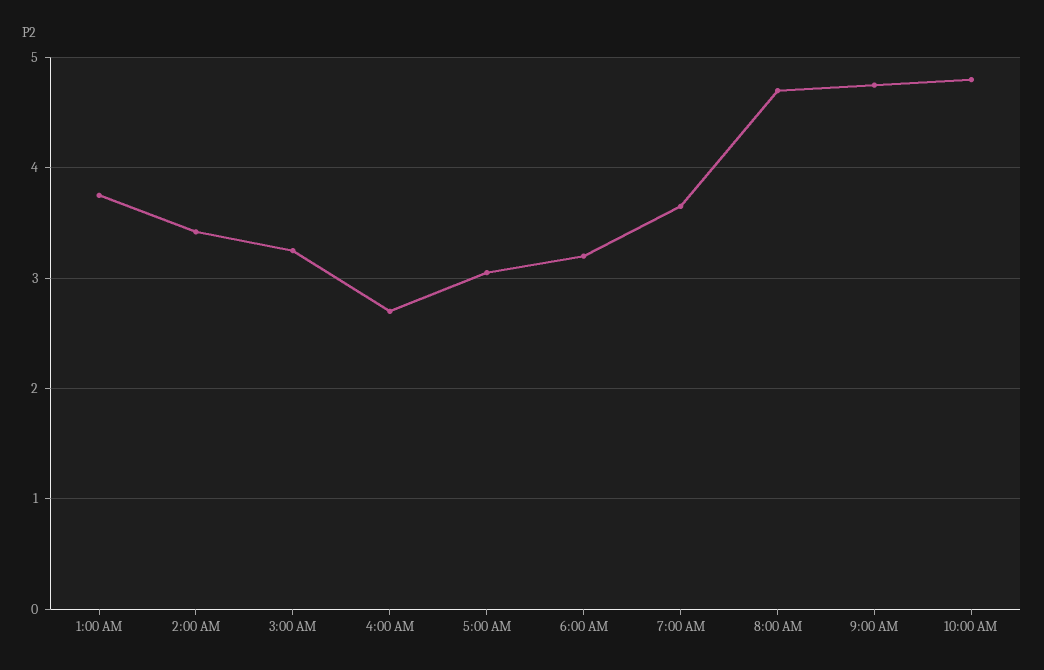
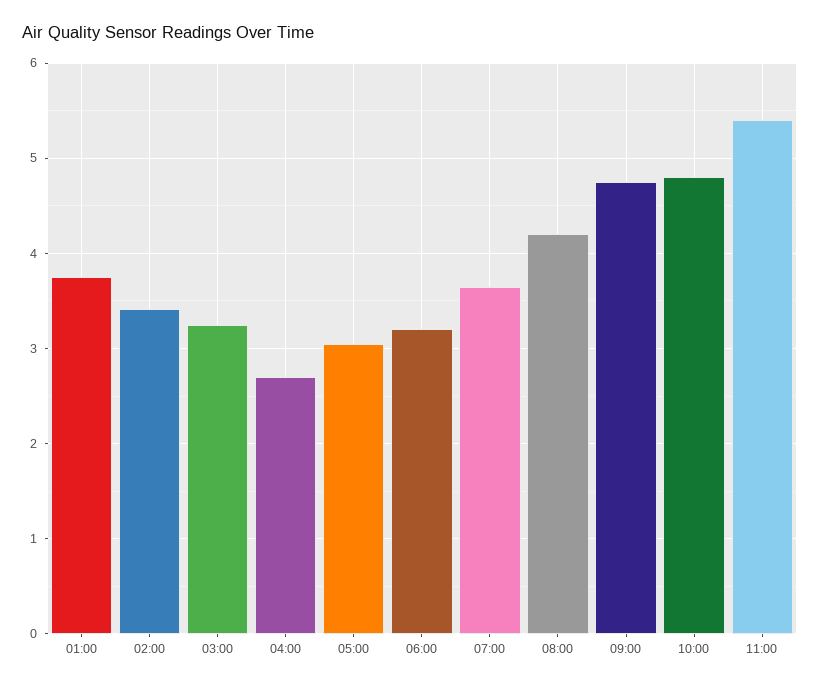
8:00 AM: 4.7 -> 4.2
11:00: none -> 5.4

